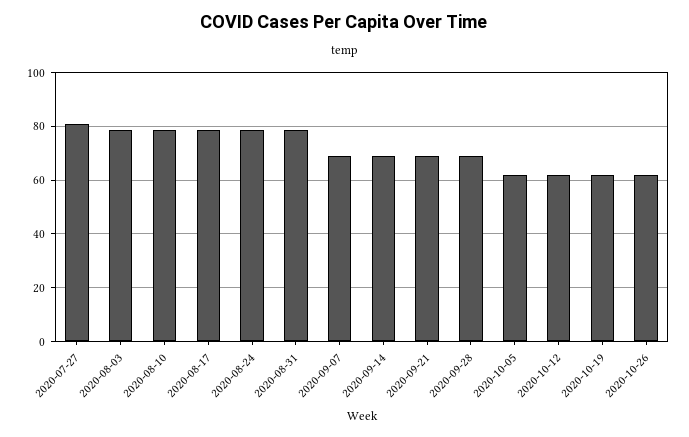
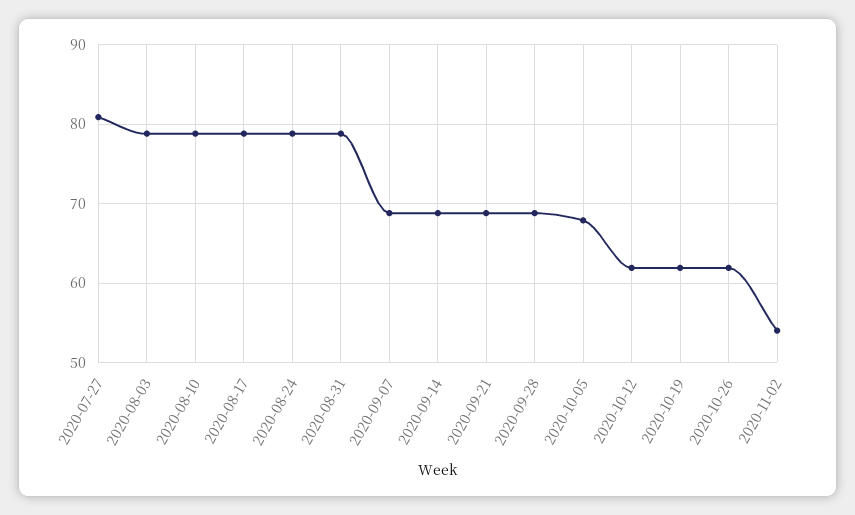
2020-10-05: 62.5 -> 68
2020-11-02: none -> 54

